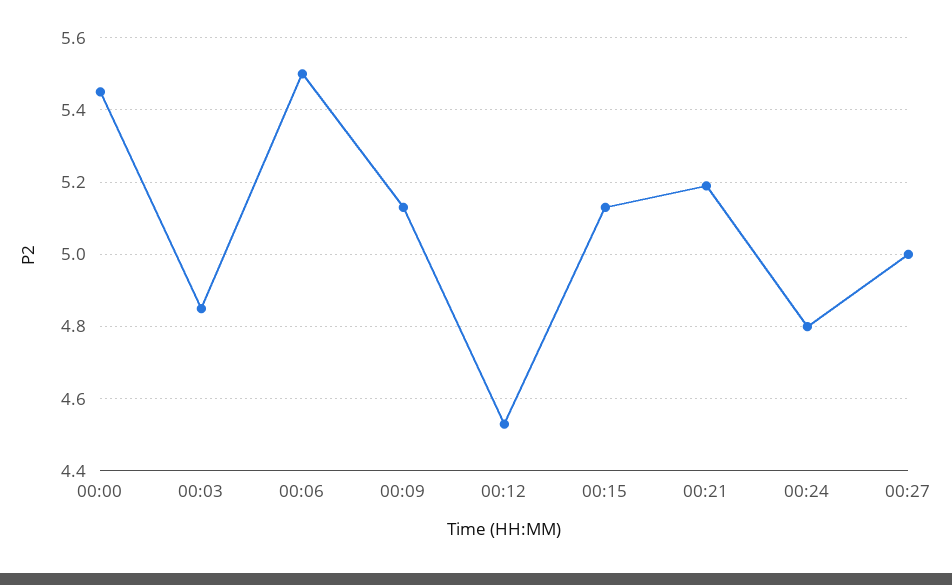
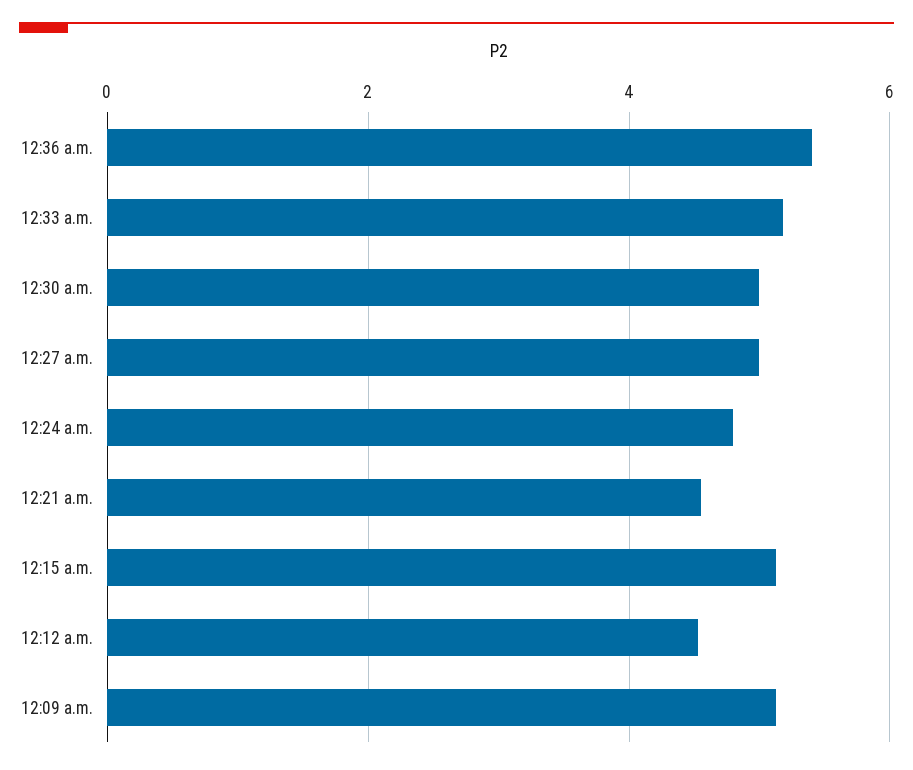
00:00: 5.45 -> none
00:03: 4.85 -> none
00:06: 5.5 -> none
00:21: 5.2 -> 4.6
12:36 a.m.: none -> 5.4
12:33 a.m.: none -> 5.2
12:30 a.m.: none -> 5

